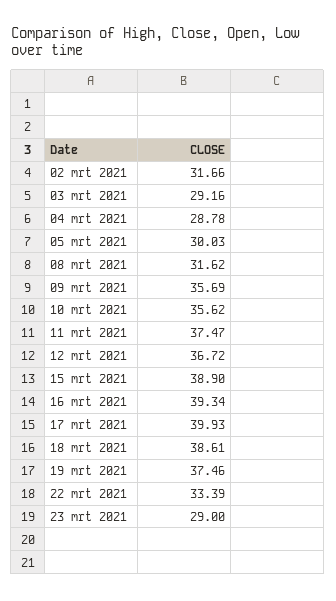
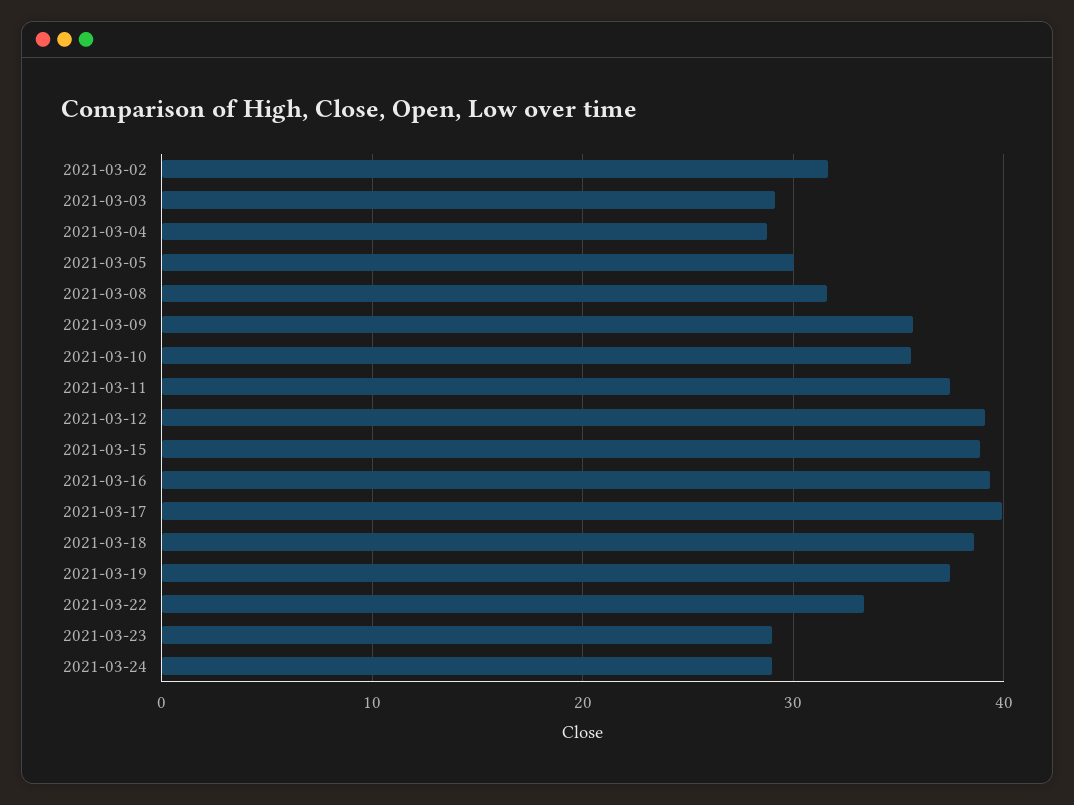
12 mrt 2021: 36.72 -> 39
2021-03-24: none -> 29

